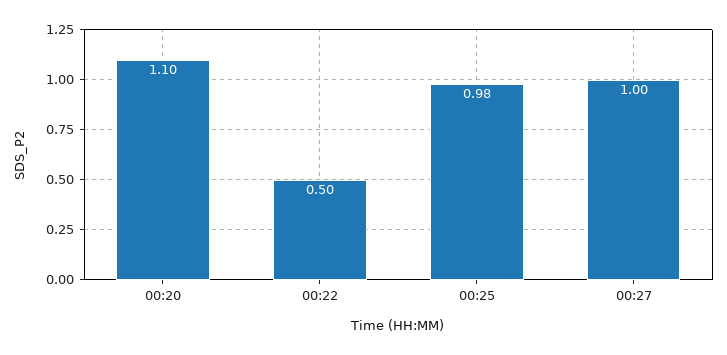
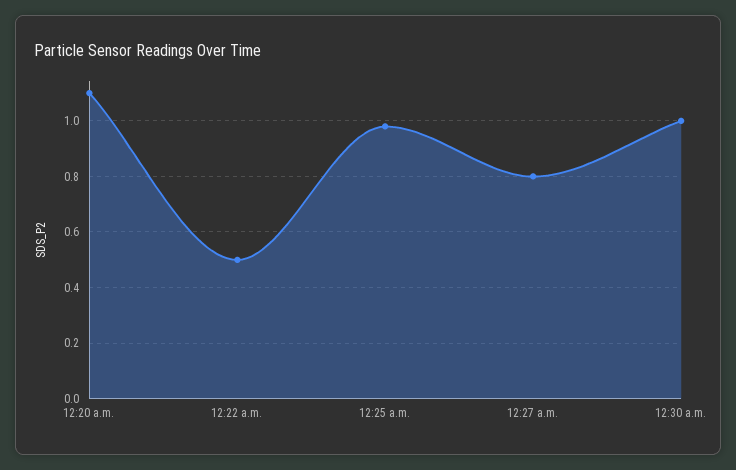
00:27: 1 -> 0.8
12:30 a.m.: none -> 1

